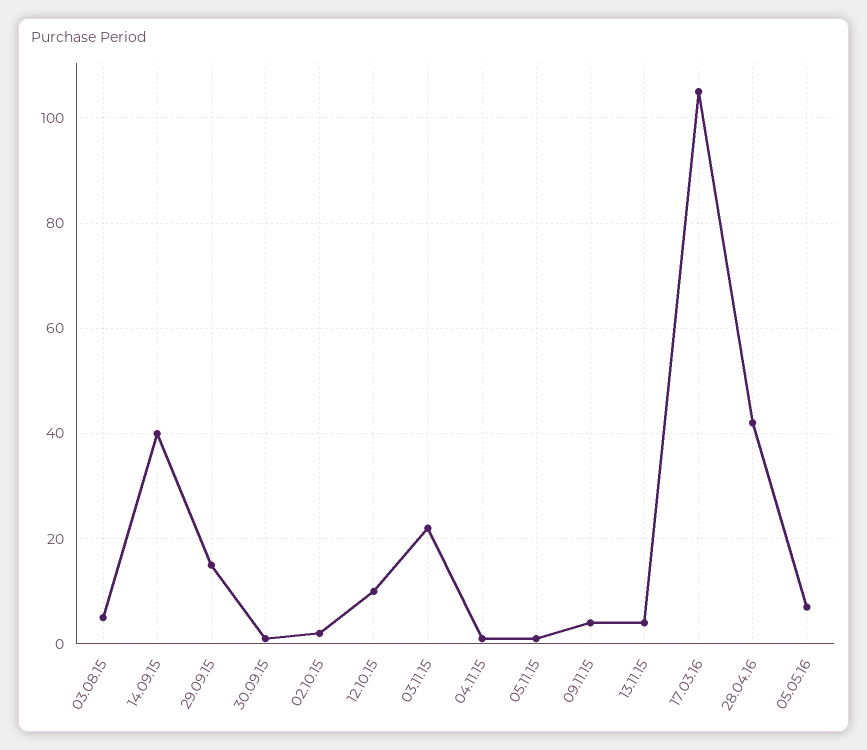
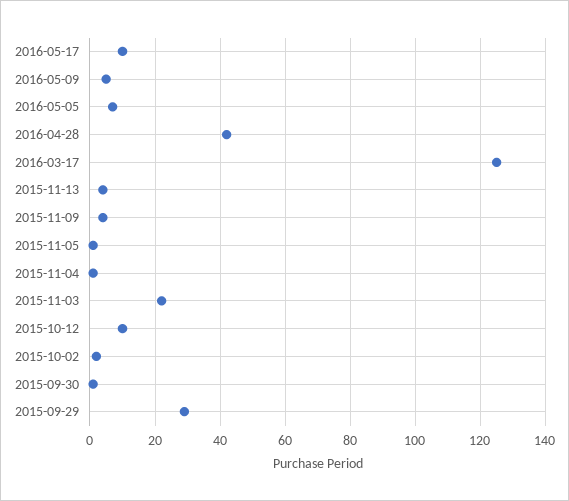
03.08.15: 5 -> none
14.09.15: 40 -> none
29.09.15: 15 -> 30
17.03.16: 105 -> 125
2016-05-17: none -> 10
2016-05-09: none -> 5

